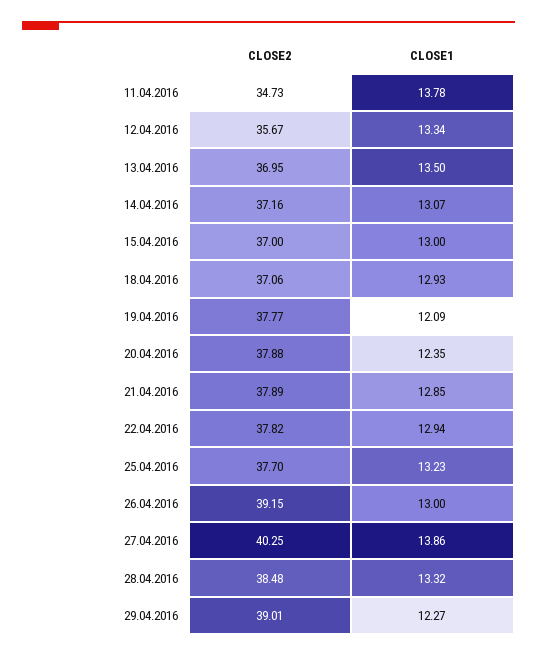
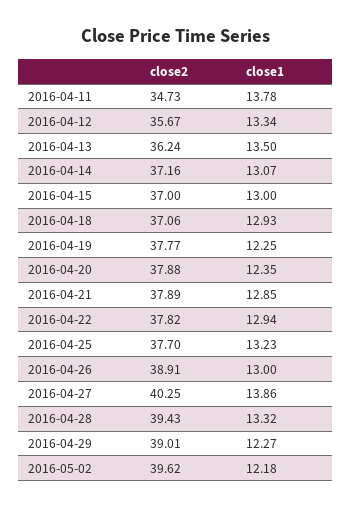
CLOSE2, 13.04.2016: 36.95 -> 36.24
CLOSE1, 19.04.2016: 12.09 -> 12.25
CLOSE2, 26.04.2016: 39.15 -> 38.91
CLOSE2, 28.04.2016: 38.48 -> 39.43
CLOSE2, 2016-05-02: none -> 39.62
CLOSE1, 2016-05-02: none -> 12.18

